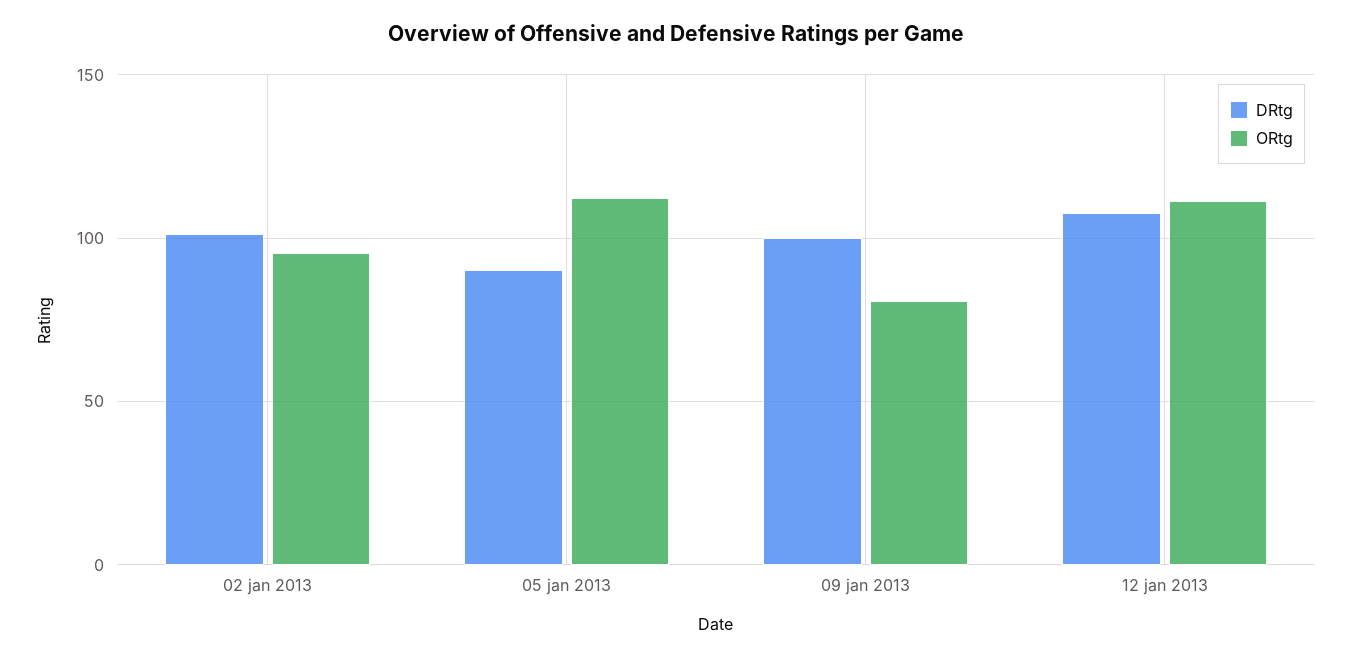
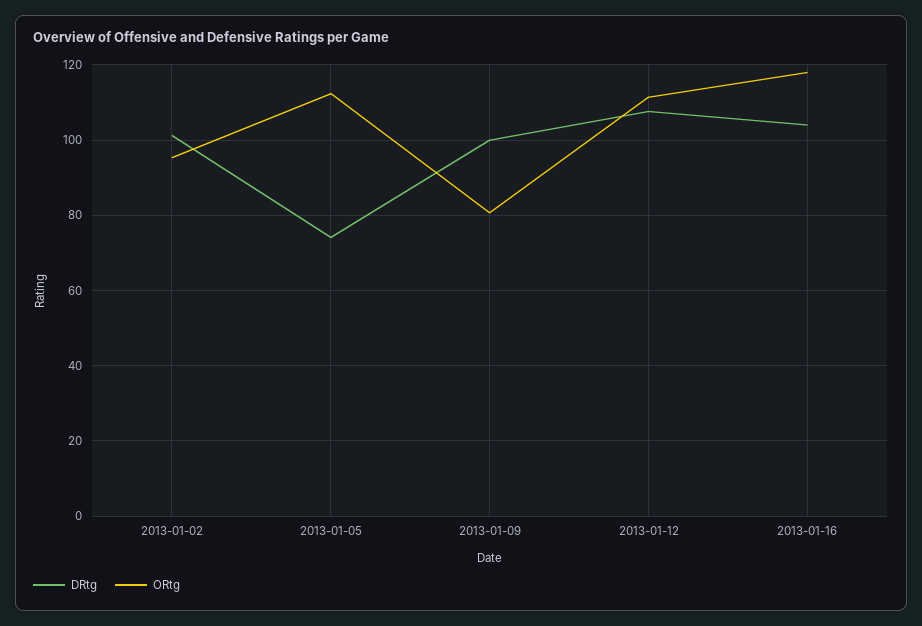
DRtg, 05 jan 2013: 90 -> 74
DRtg, 2013-01-16: none -> 104
ORtg, 2013-01-16: none -> 118

